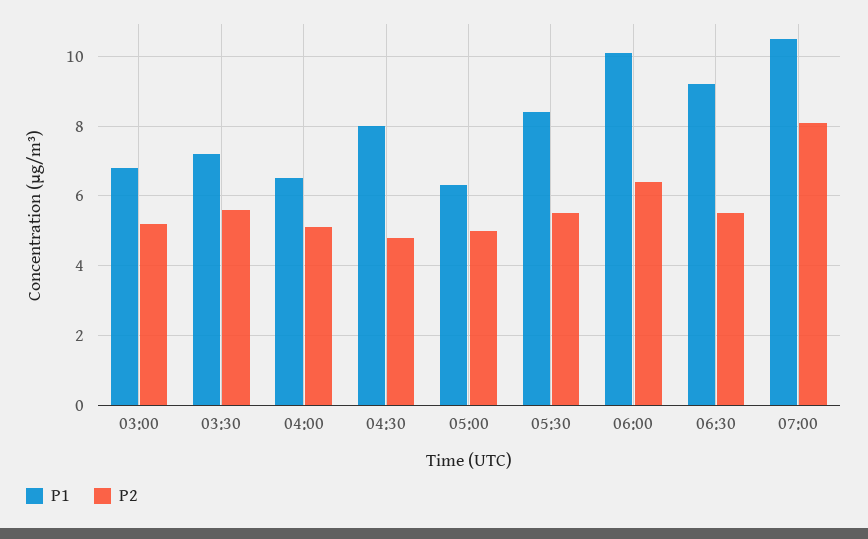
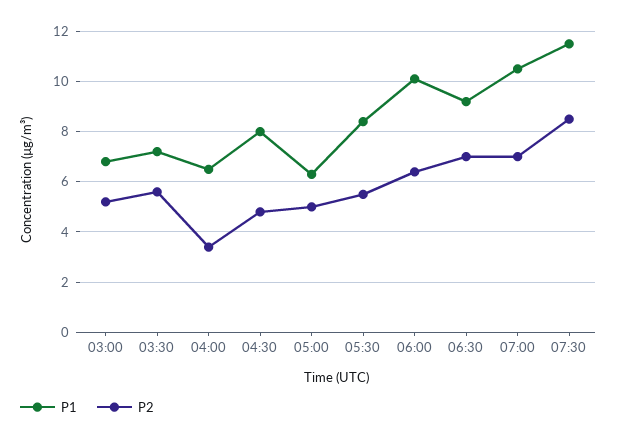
P2, 04:00: 5 -> 3.5
P2, 06:30: 5.5 -> 7
P2, 07:00: 8 -> 7
P1, 07:30: none -> 11.5
P2, 07:30: none -> 8.5

